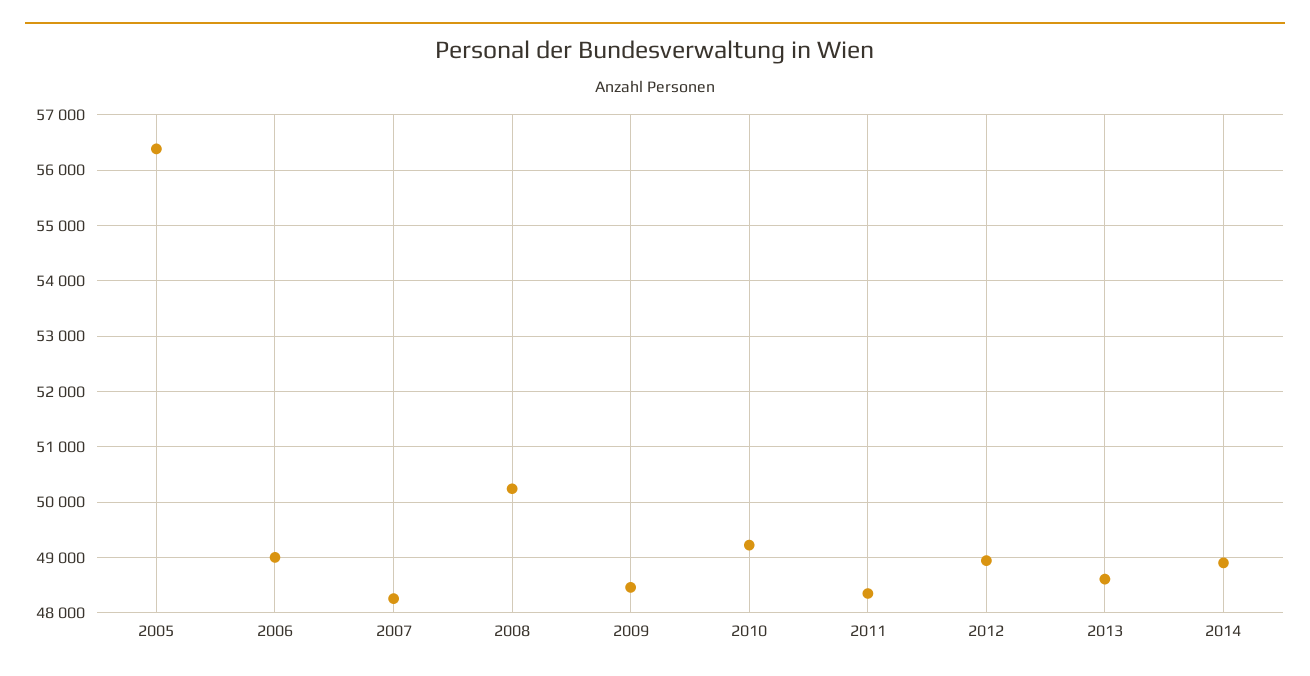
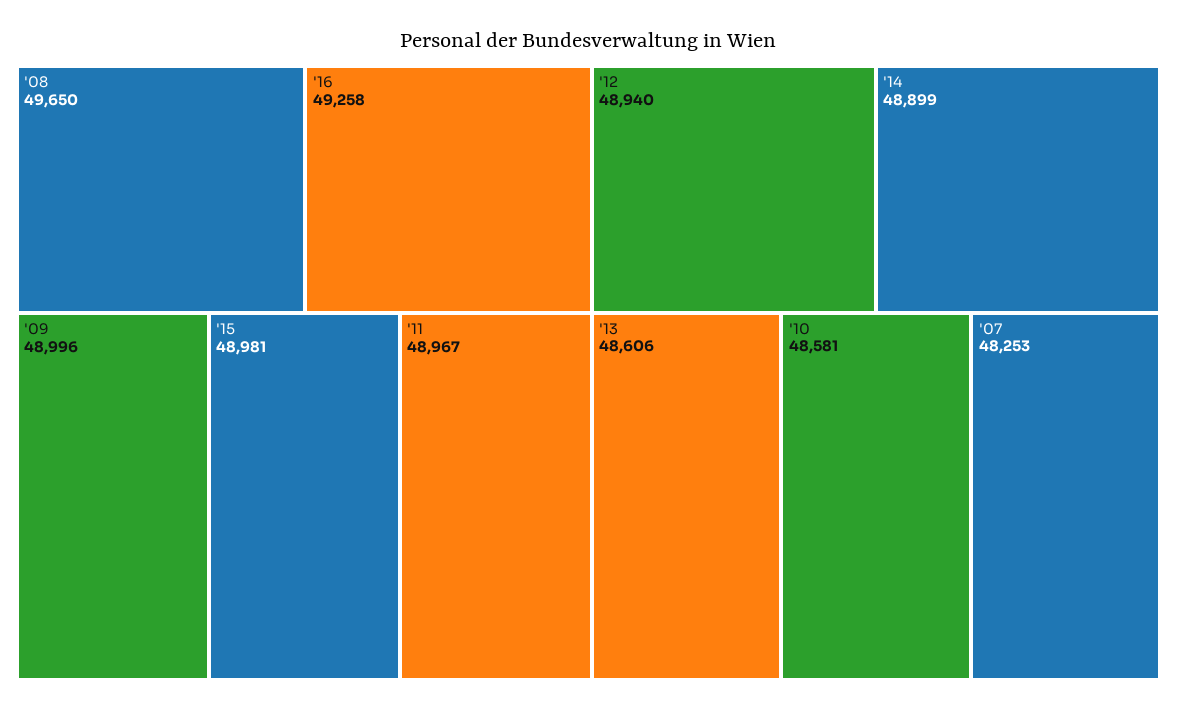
2005: 56400 -> none
2006: 49000 -> none
2008: 50200 -> 49650
2009: 48400 -> 48996
2010: 49200 -> 48581
2011: 48400 -> 48967
'16: none -> 49258
'15: none -> 48981

